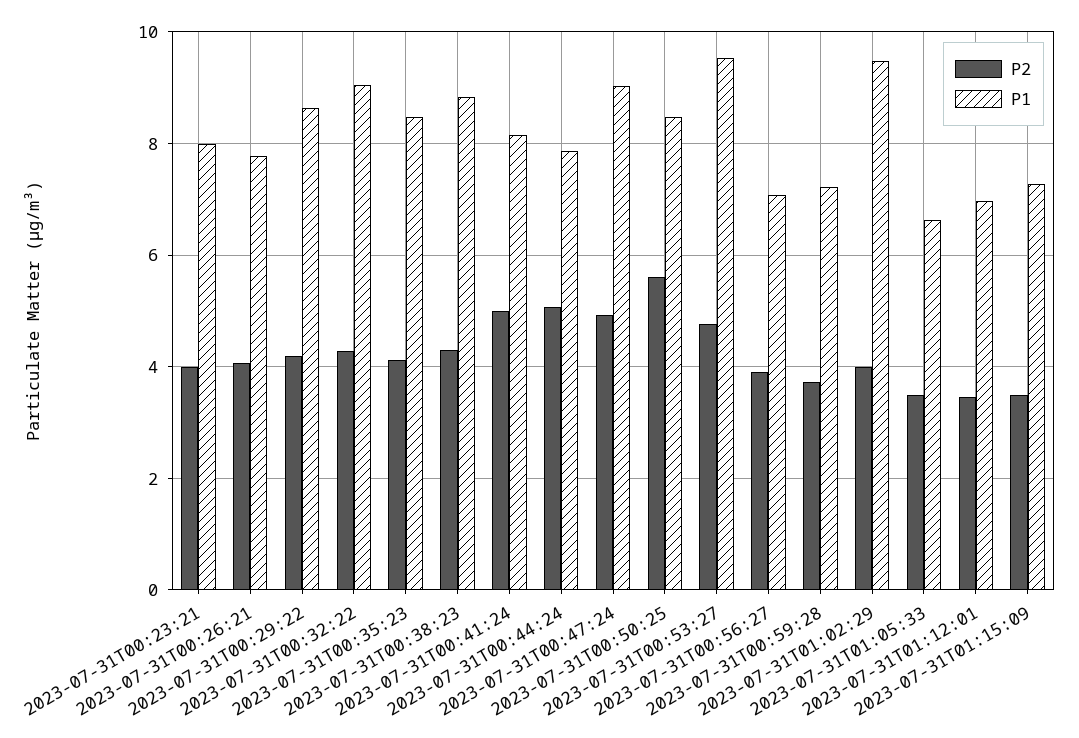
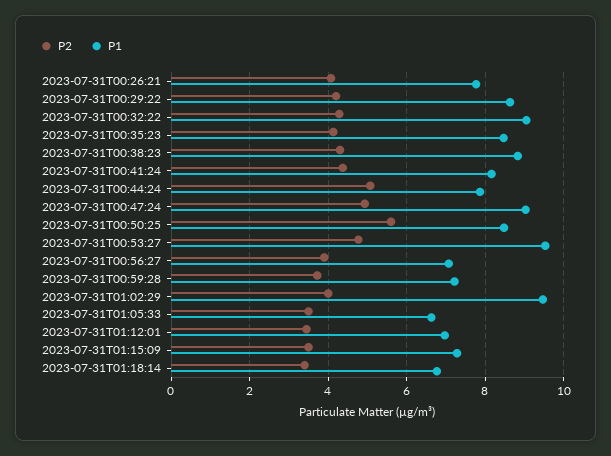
P2, 2023-07-31T00:23:21: 4 -> none
P1, 2023-07-31T00:23:21: 8 -> none
P2, 2023-07-31T00:41:24: 5 -> 4.4
P2, 2023-07-31T01:18:14: none -> 3.4
P1, 2023-07-31T01:18:14: none -> 6.8

